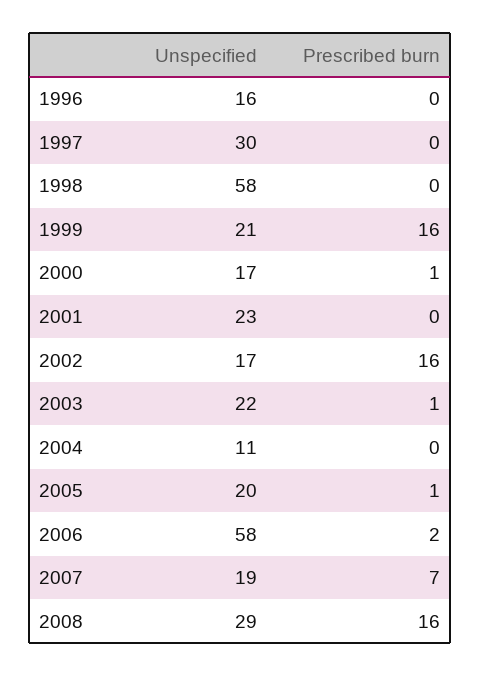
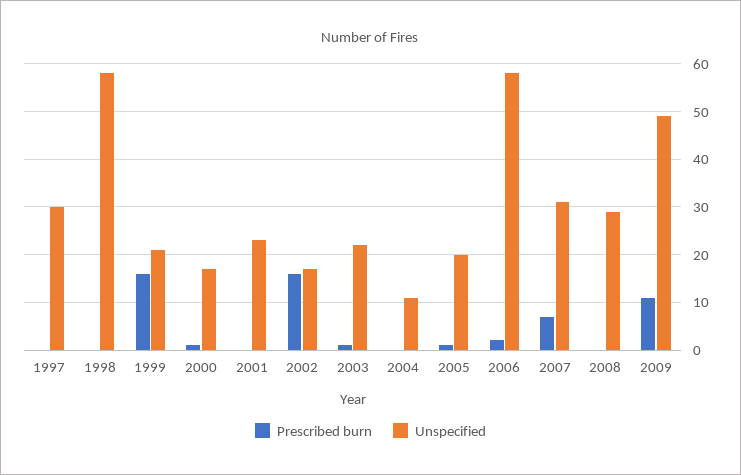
Unspecified, 1996: 16 -> none
Prescribed burn, 1996: 0 -> none
Unspecified, 2007: 19 -> 30
Prescribed burn, 2008: 16 -> 0
Prescribed burn, 2009: none -> 10
Unspecified, 2009: none -> 50

